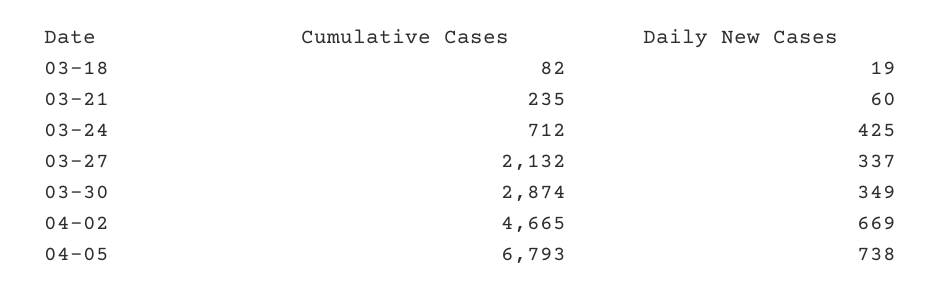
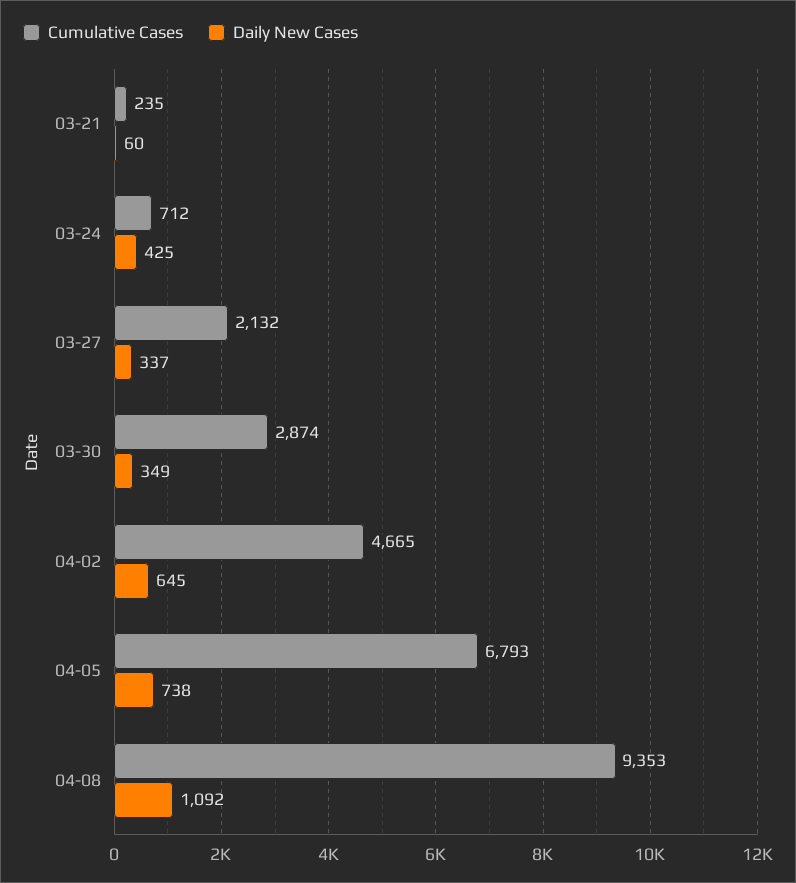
Cumulative Cases, 03-18: 82 -> none
Daily New Cases, 03-18: 19 -> none
Daily New Cases, 04-02: 669 -> 645
Cumulative Cases, 04-08: none -> 9353
Daily New Cases, 04-08: none -> 1092

